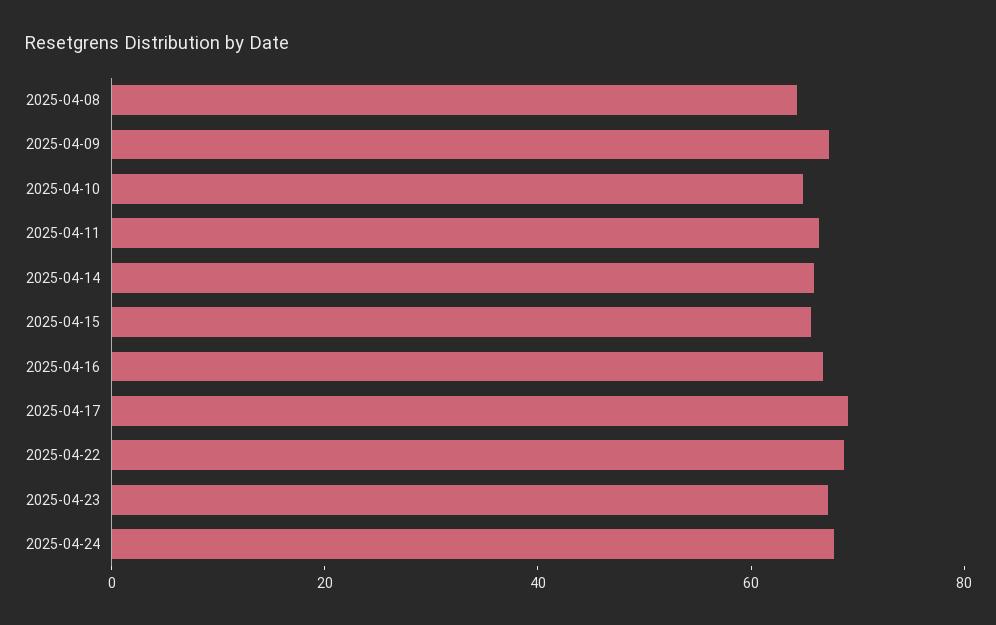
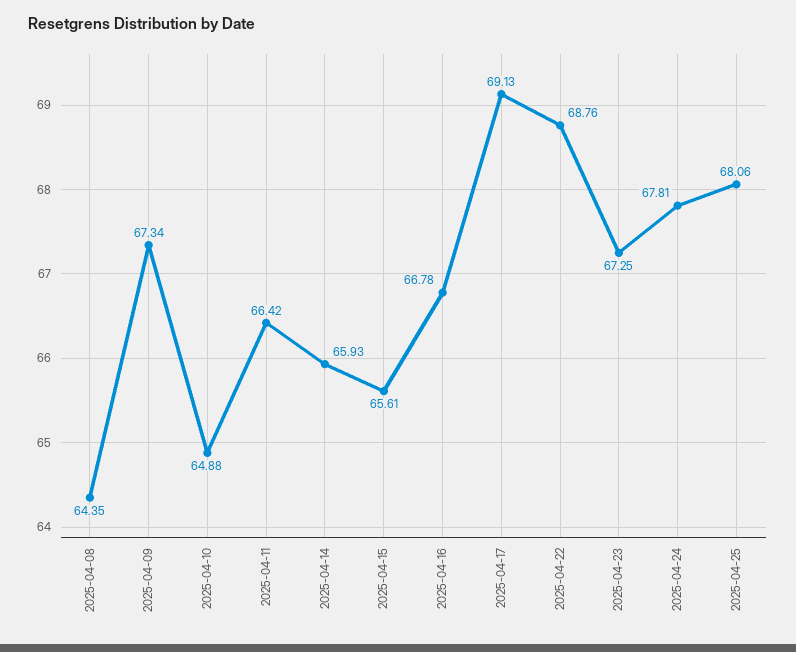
2025-04-25: none -> 68.06

